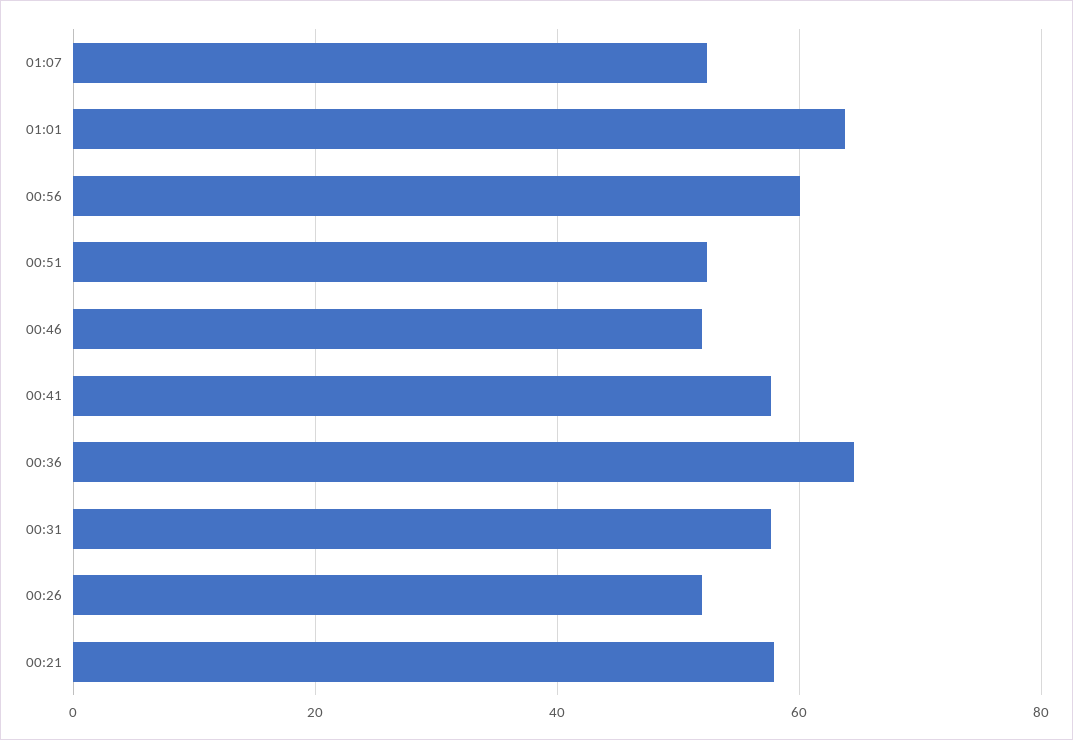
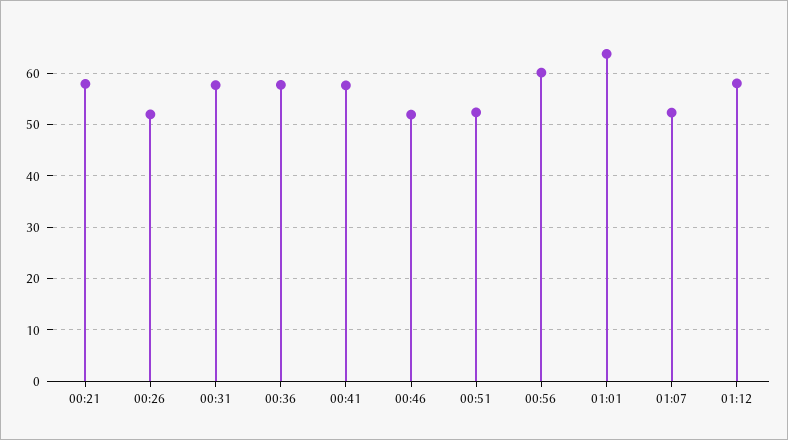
00:36: 64 -> 58
01:12: none -> 58

